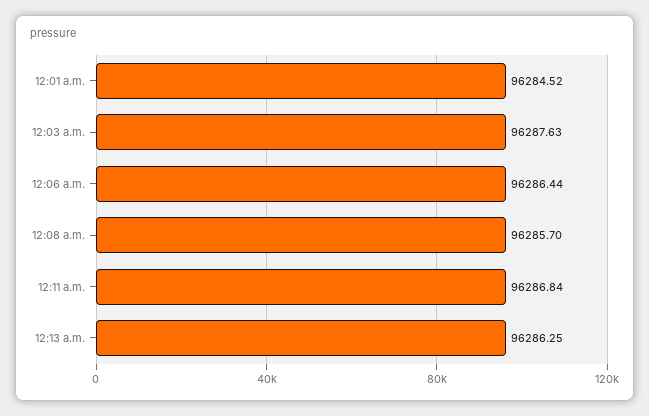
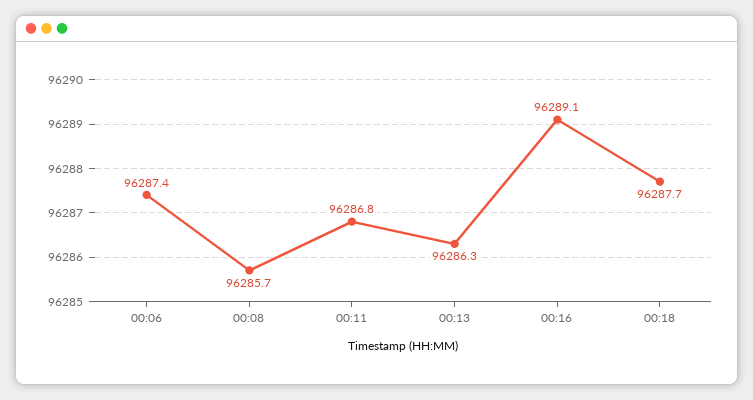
12:01 a.m.: 96284.52 -> none
12:03 a.m.: 96287.63 -> none
12:06 a.m.: 96286.44 -> 96287.4
00:16: none -> 96289.1
00:18: none -> 96287.7

